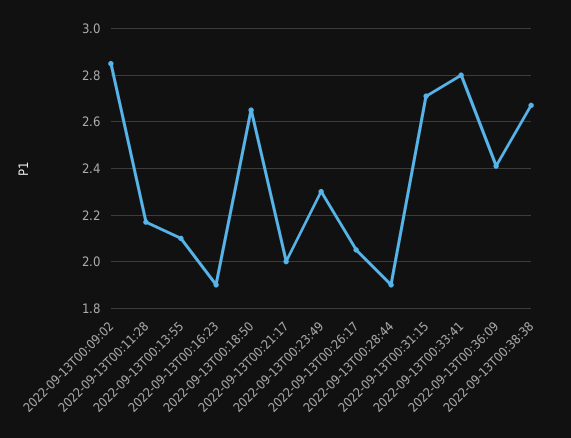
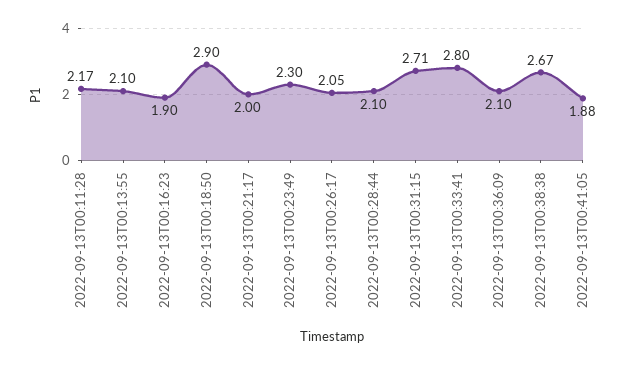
2022-09-13T00:09:02: 2.85 -> none
2022-09-13T00:18:50: 2.65 -> 2.9
2022-09-13T00:28:44: 1.9 -> 2.1
2022-09-13T00:36:09: 2.4 -> 2.1
2022-09-13T00:41:05: none -> 1.88

